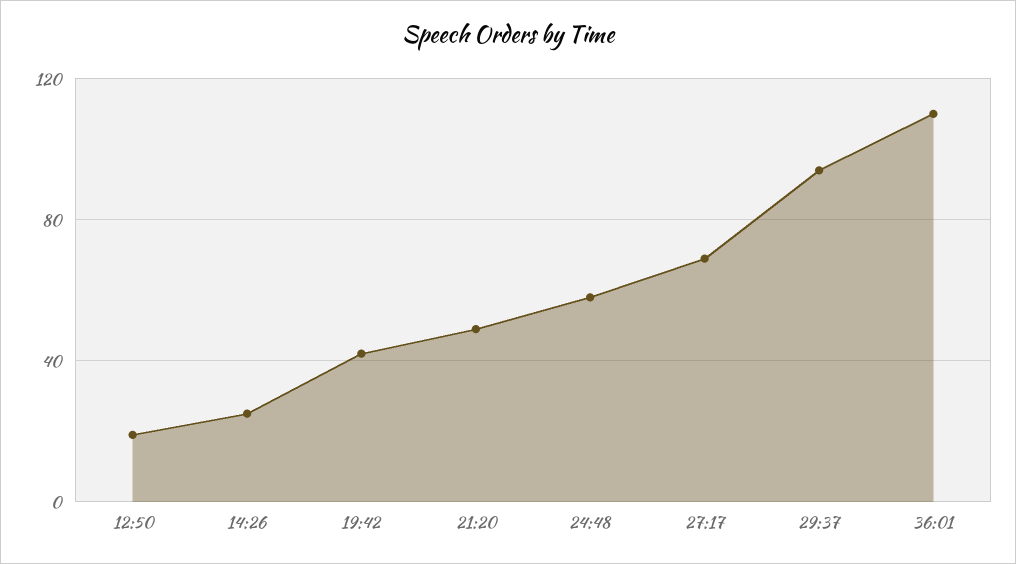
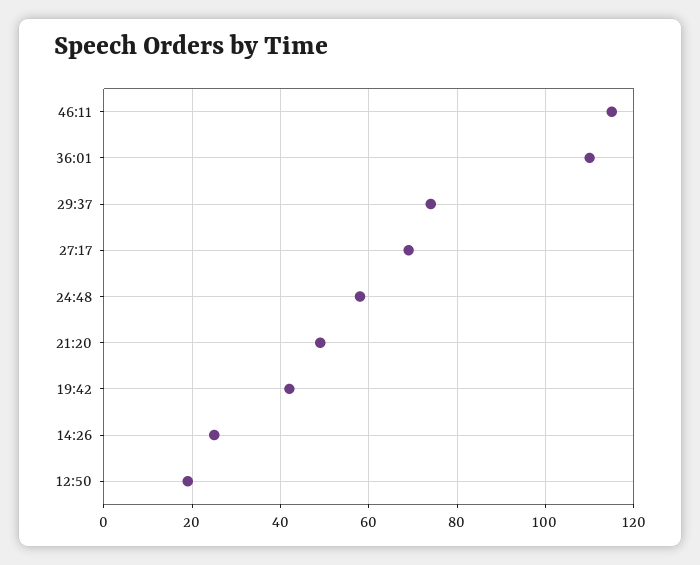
29:37: 95 -> 75
46:11: none -> 115

